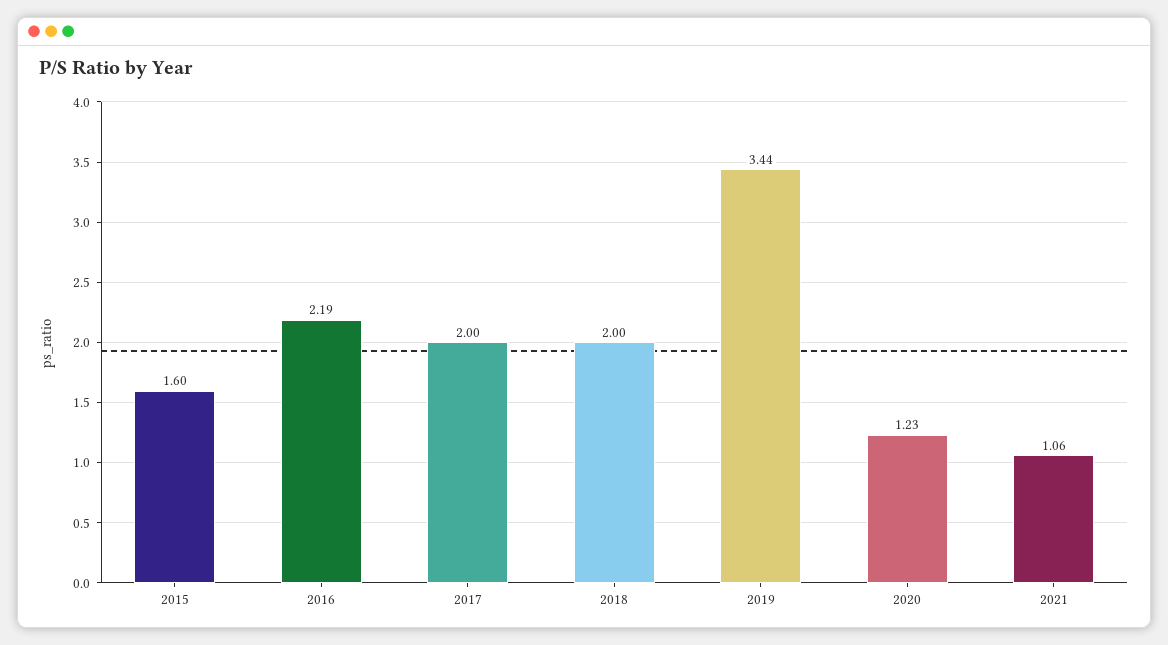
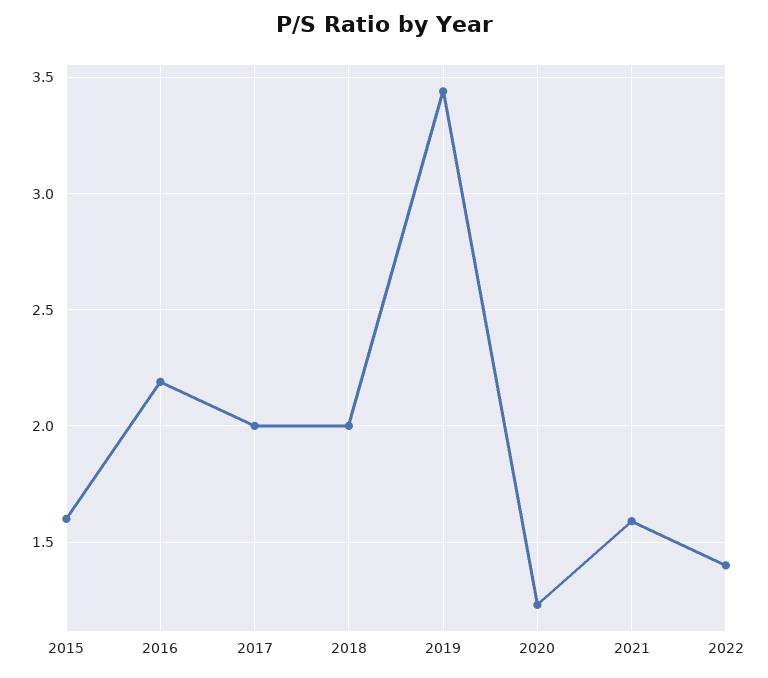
2021: 1.06 -> 1.6
2022: none -> 1.4

